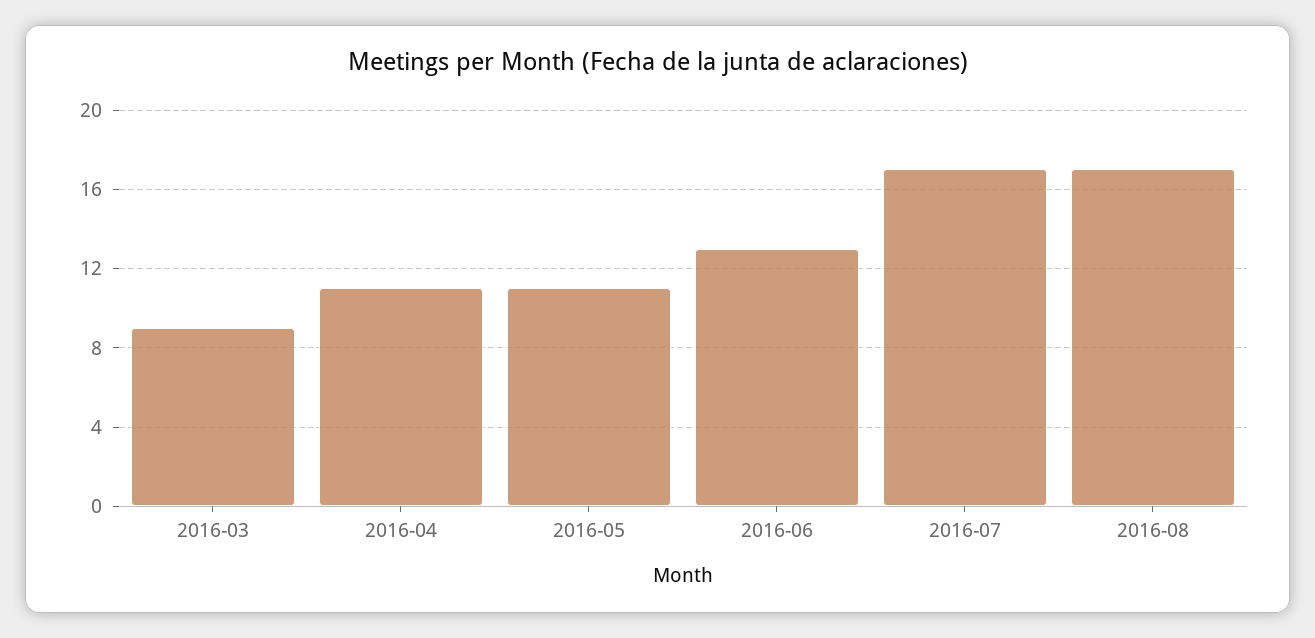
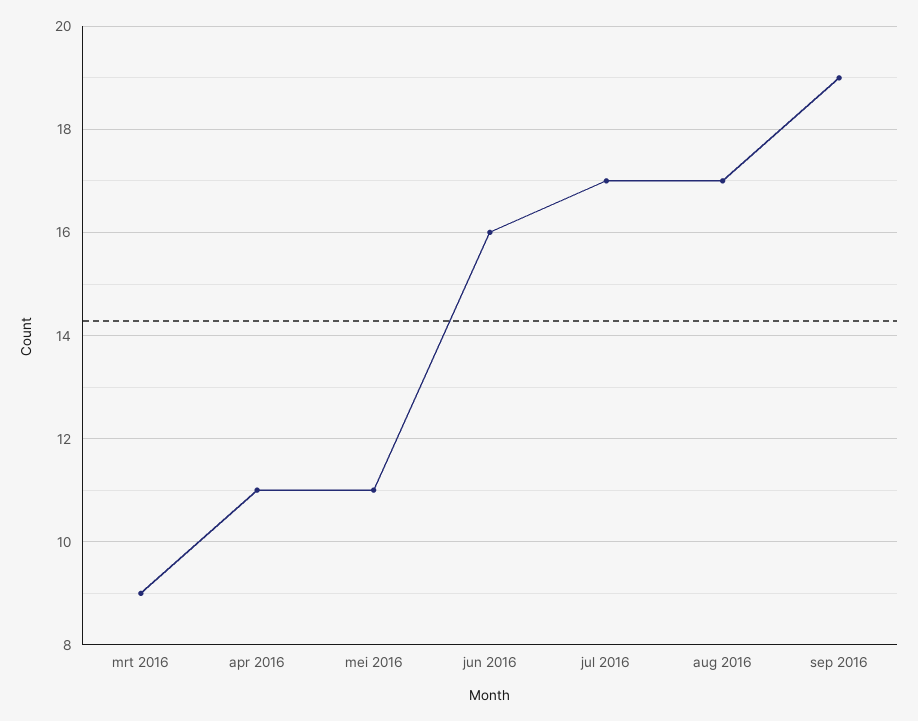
2016-06: 13 -> 16
sep 2016: none -> 19

